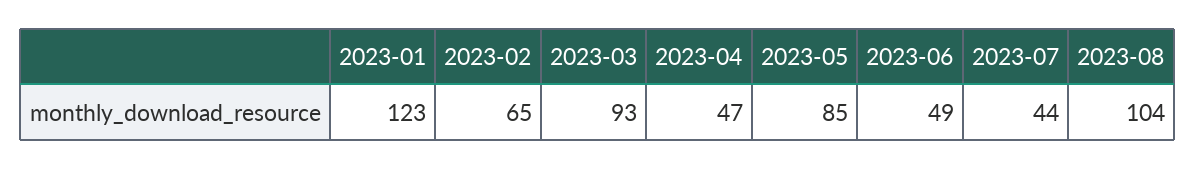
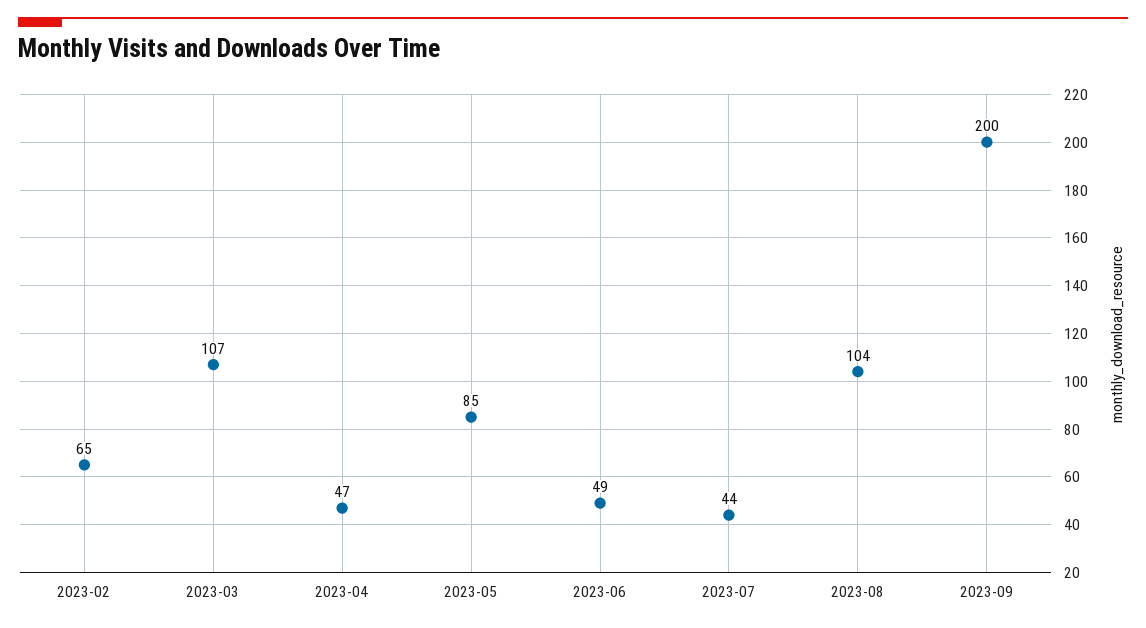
2023-01: 123 -> none
2023-03: 93 -> 107
2023-09: none -> 200

